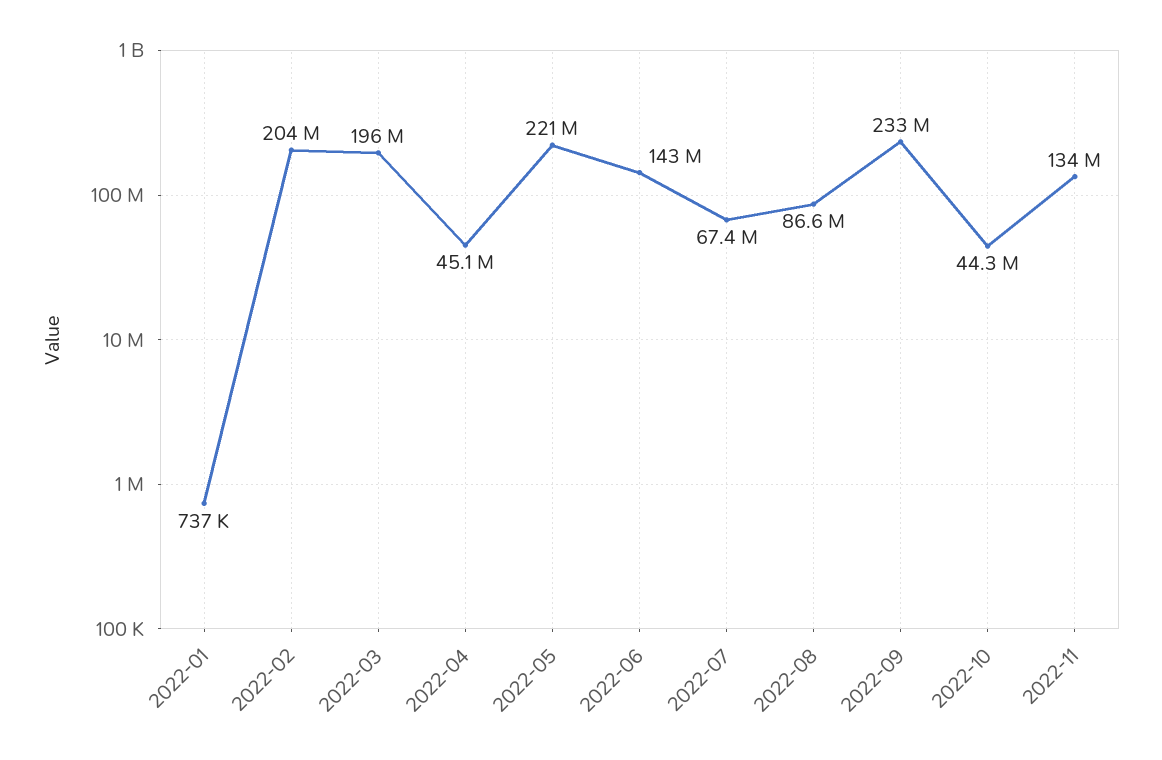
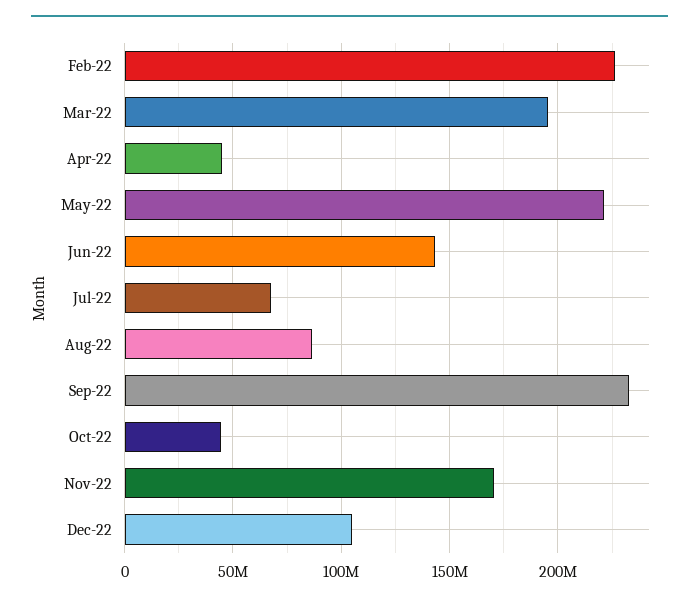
2022-01: 737000 -> none
2022-02: 204000000 -> 225000000
2022-11: 134000000 -> 170000000
Dec-22: none -> 105000000

